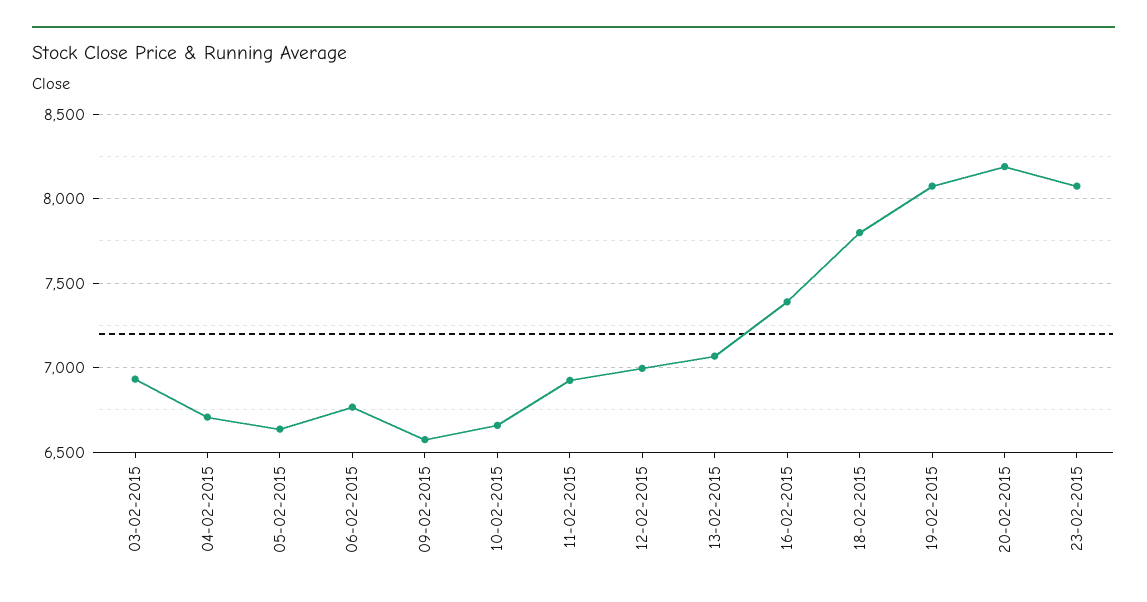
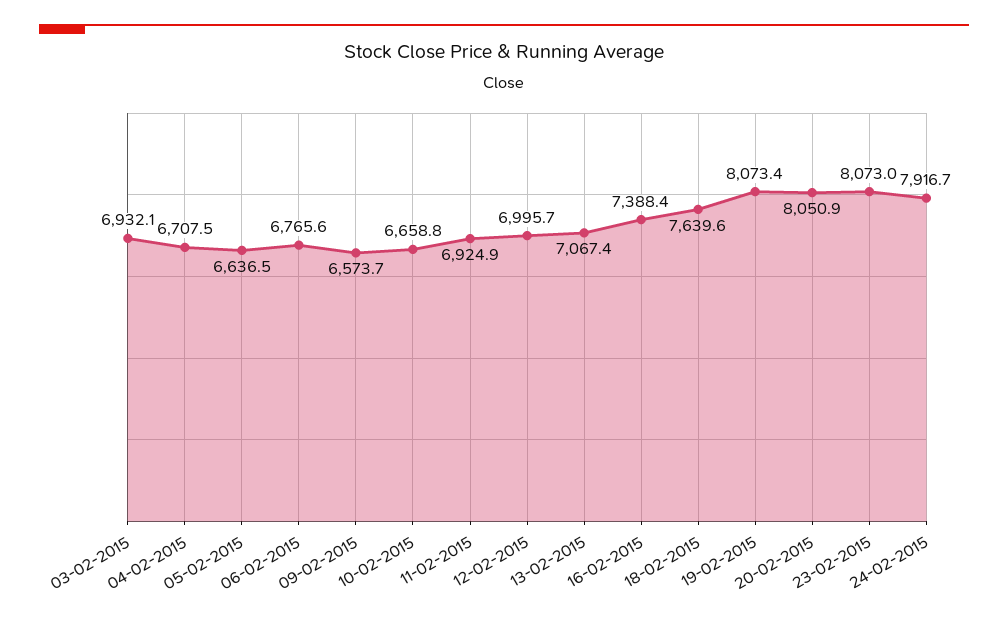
18-02-2015: 7800 -> 7639.6
20-02-2015: 8200 -> 8050.9
24-02-2015: none -> 7916.7

